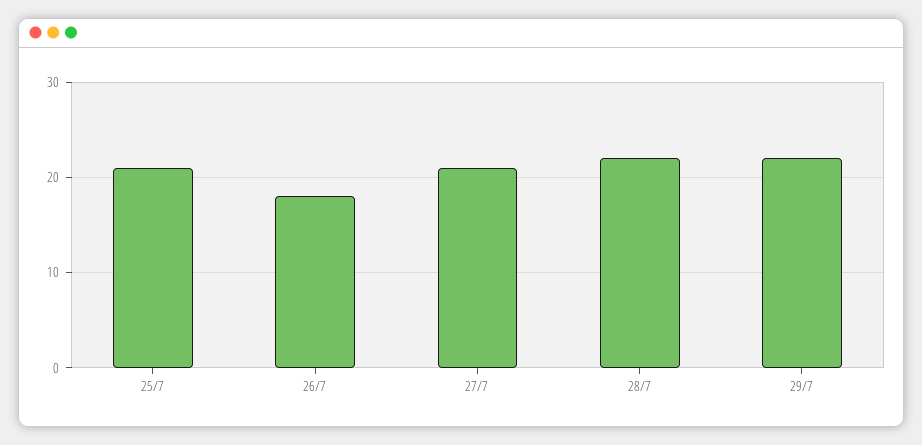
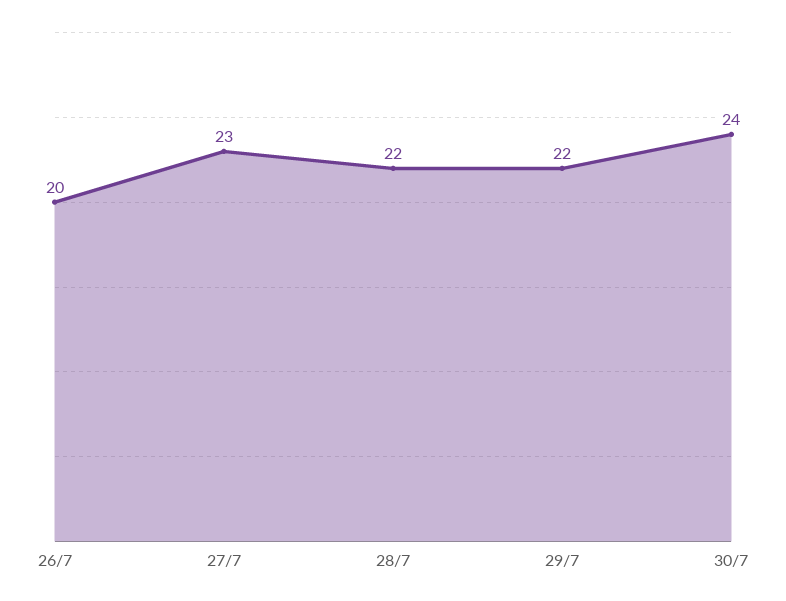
25/7: 21 -> none
26/7: 18 -> 20
27/7: 21 -> 23
30/7: none -> 24

